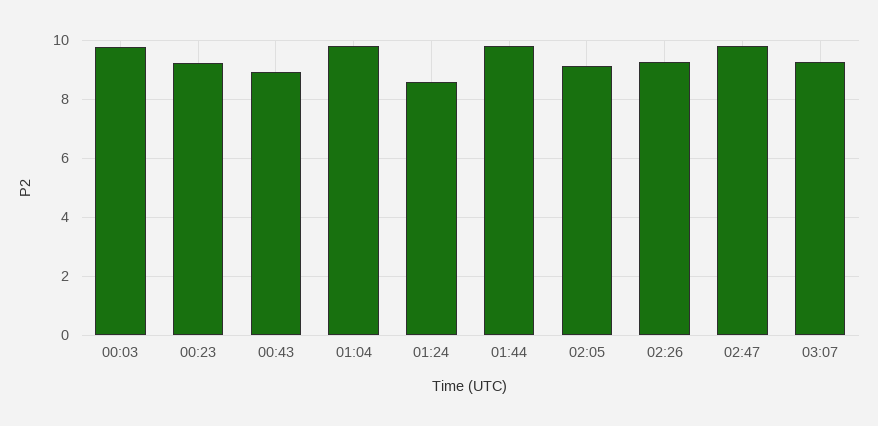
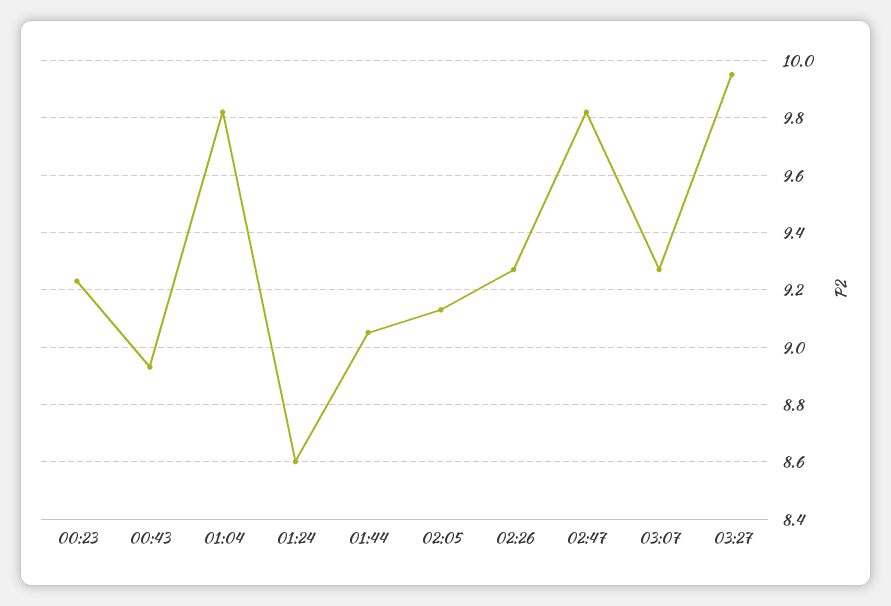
00:03: 9.75 -> none
01:44: 9.75 -> 9.05
03:27: none -> 9.95

